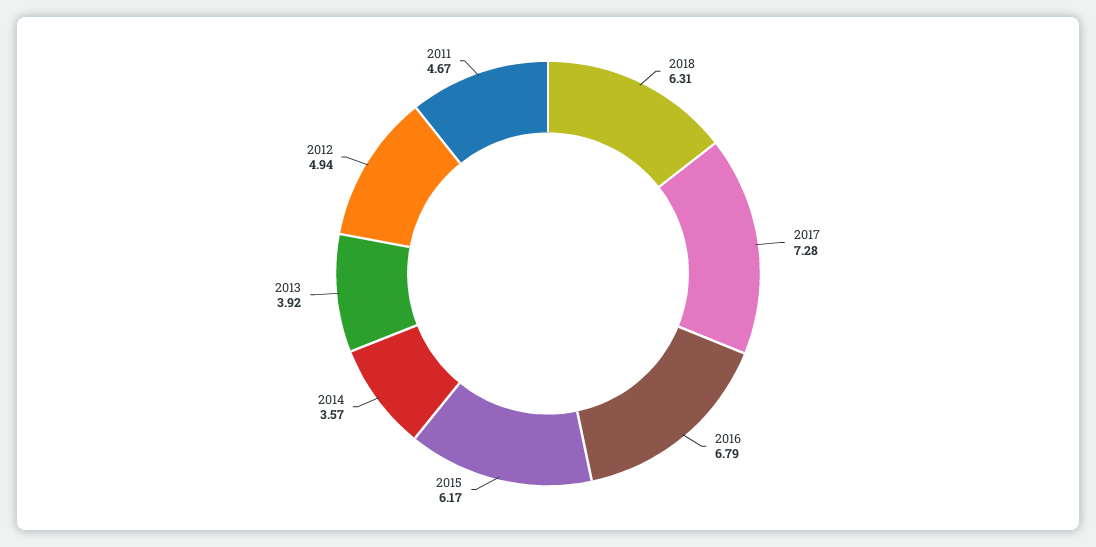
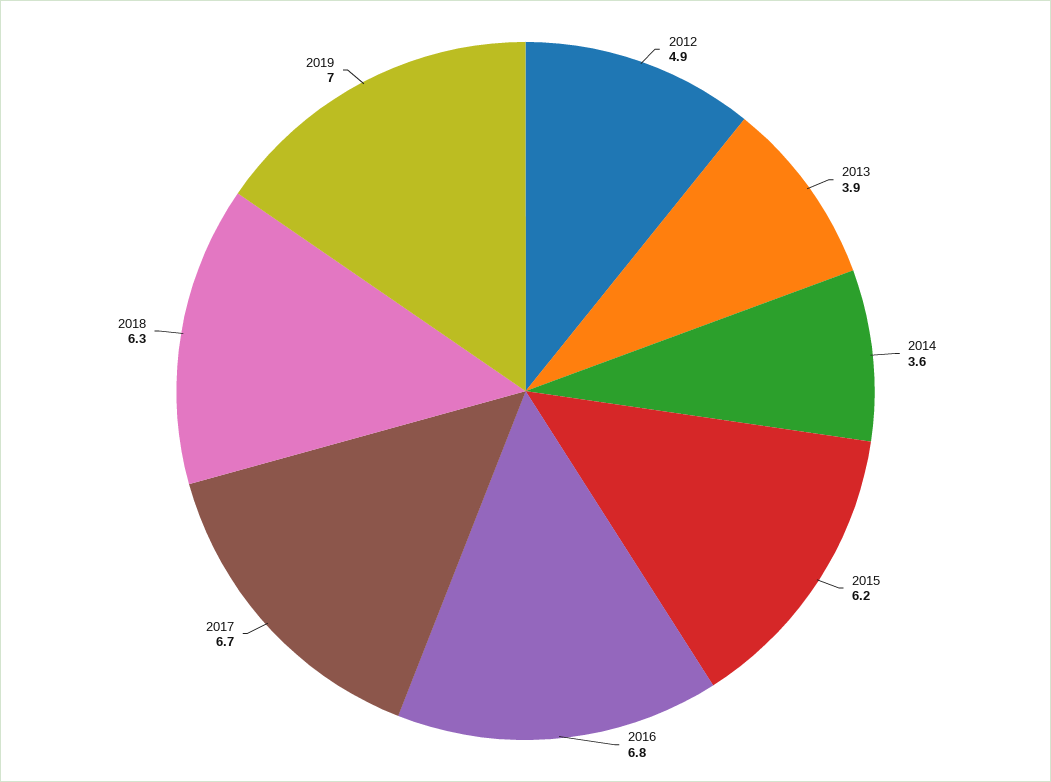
2017: 7.28 -> 6.7
2011: 4.67 -> none
2019: none -> 7

